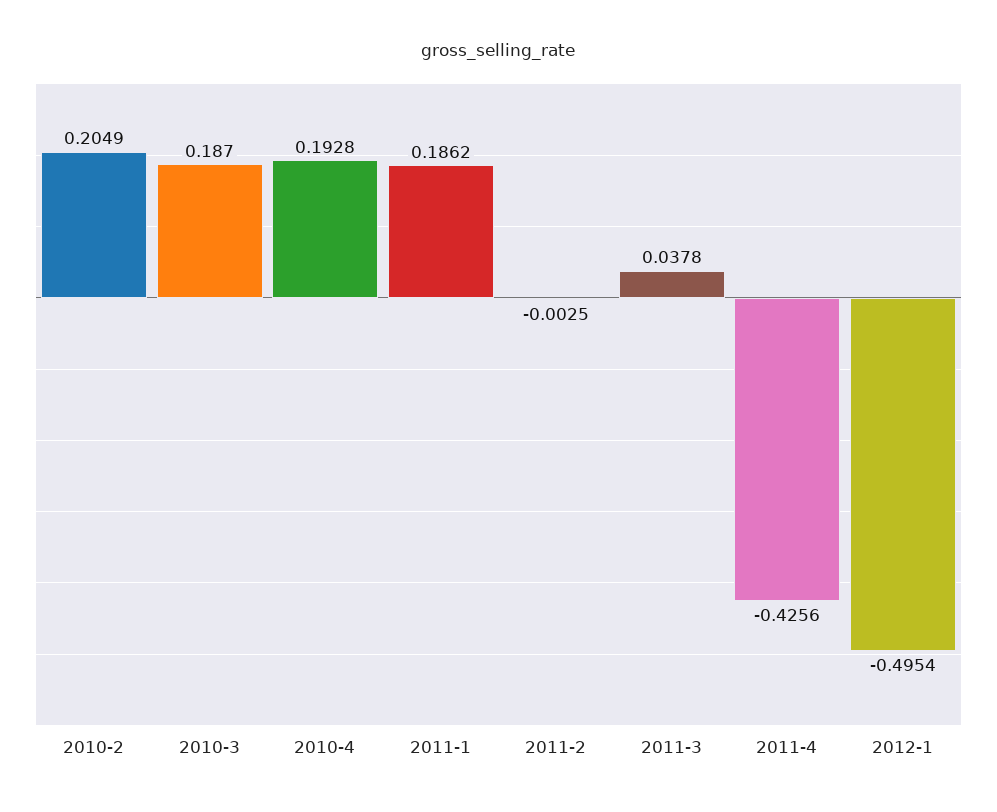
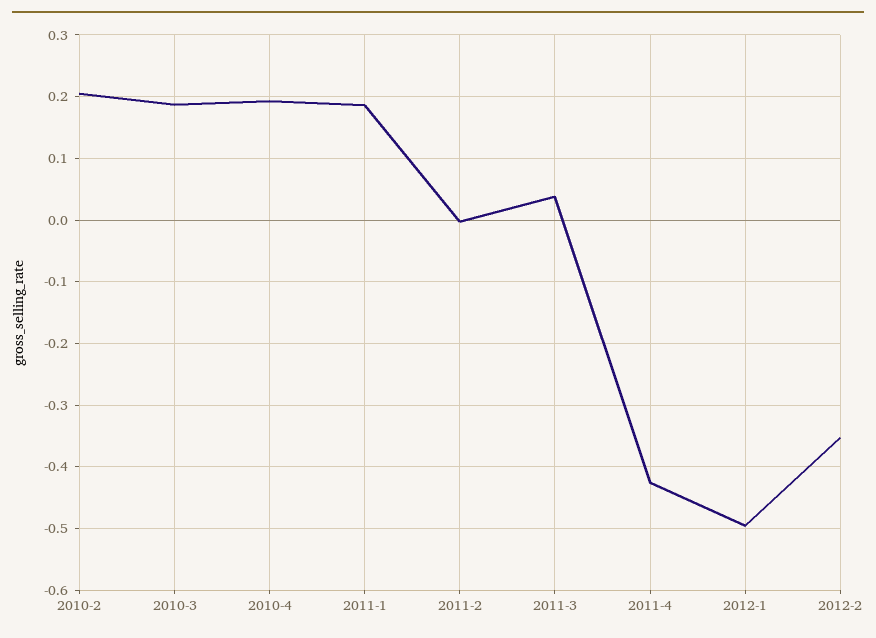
2012-2: none -> -0.35

